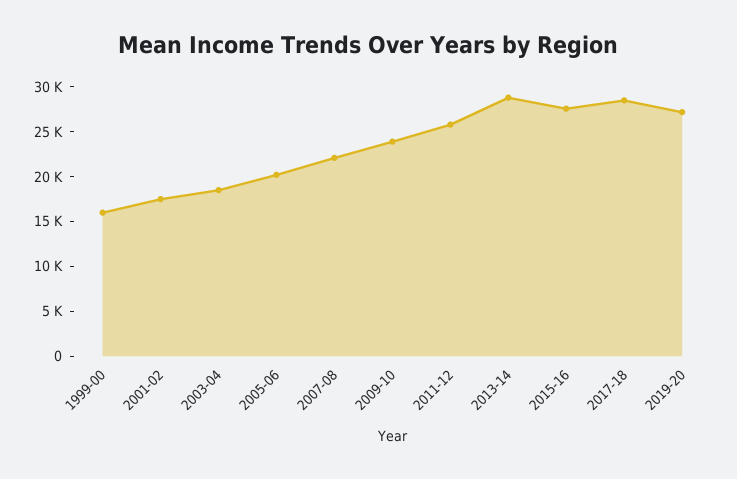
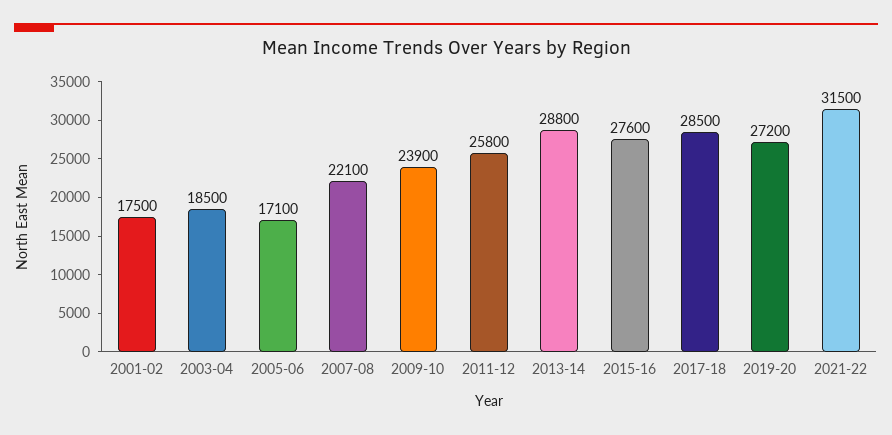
1999-00: 16000 -> none
2005-06: 20000 -> 17100
2021-22: none -> 31500

